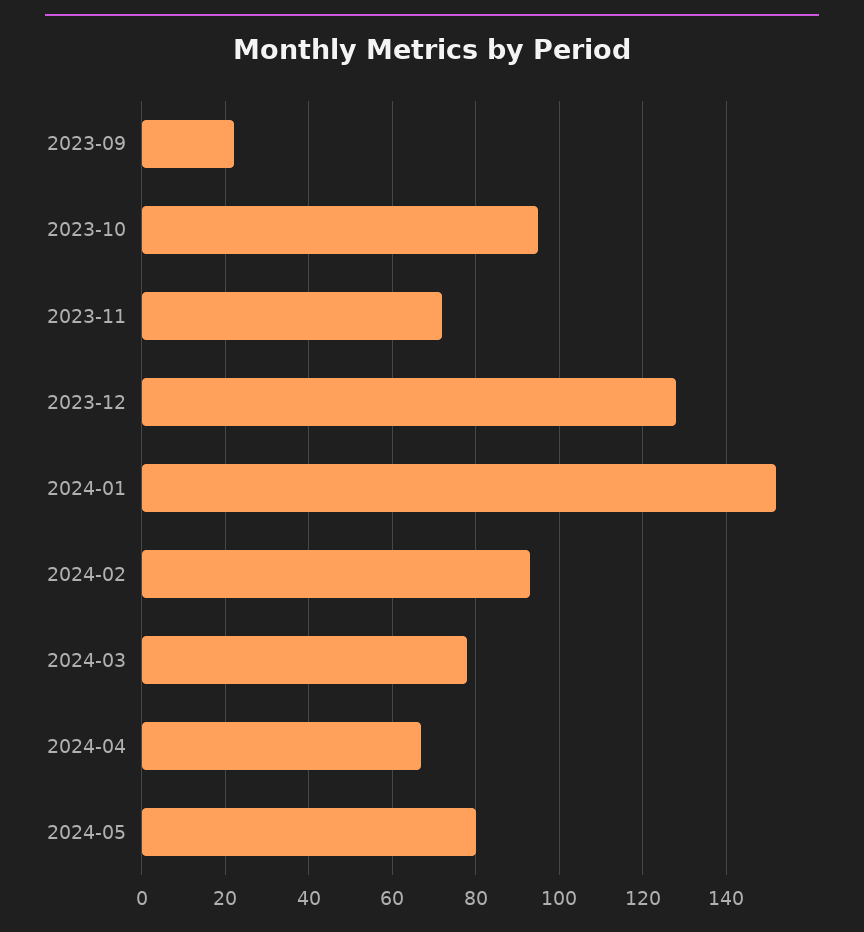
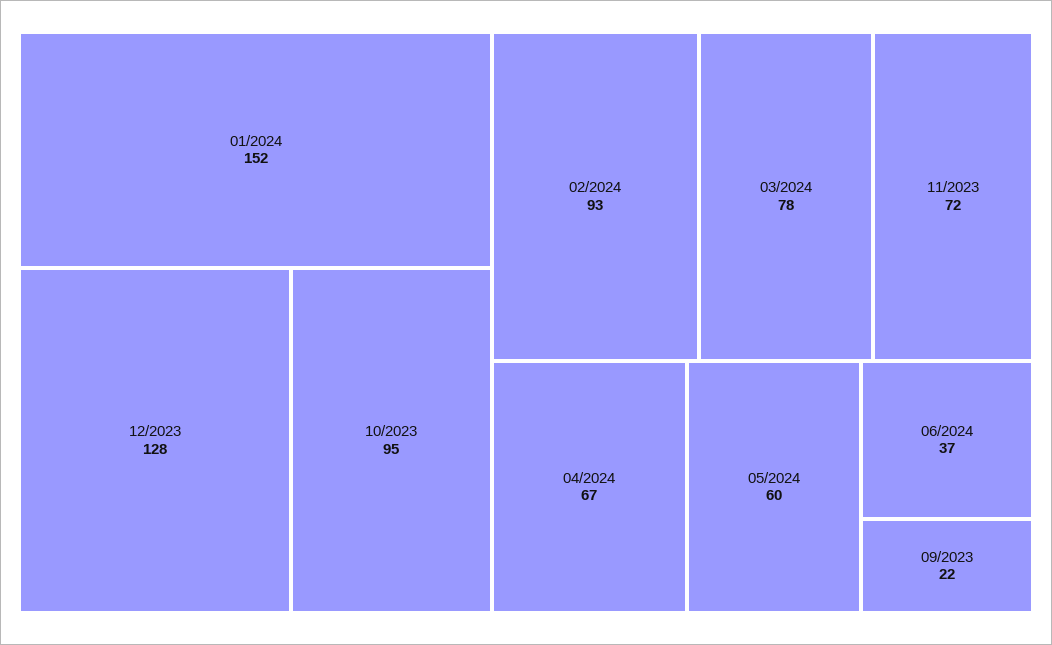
2024-05: 80 -> 60
06/2024: none -> 37

